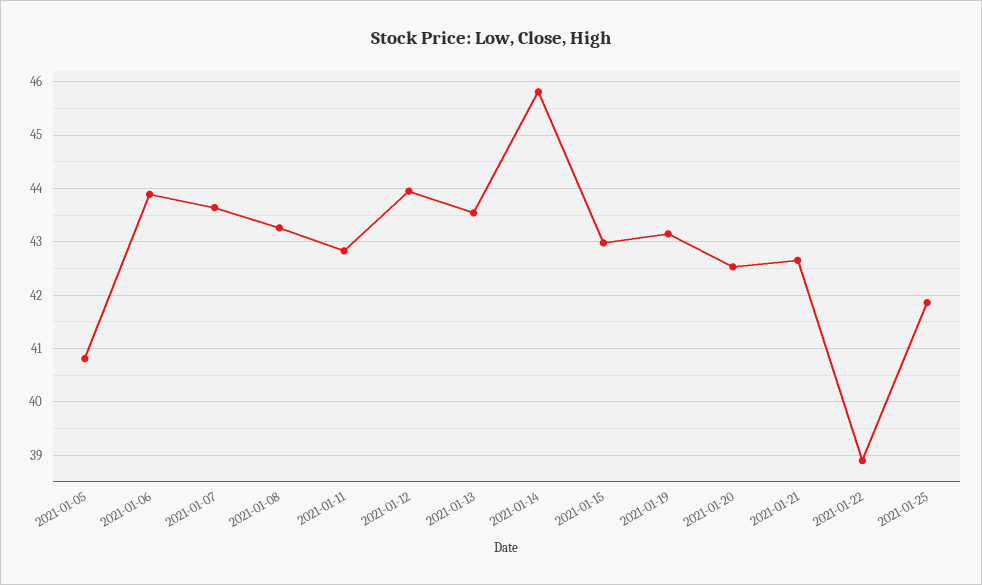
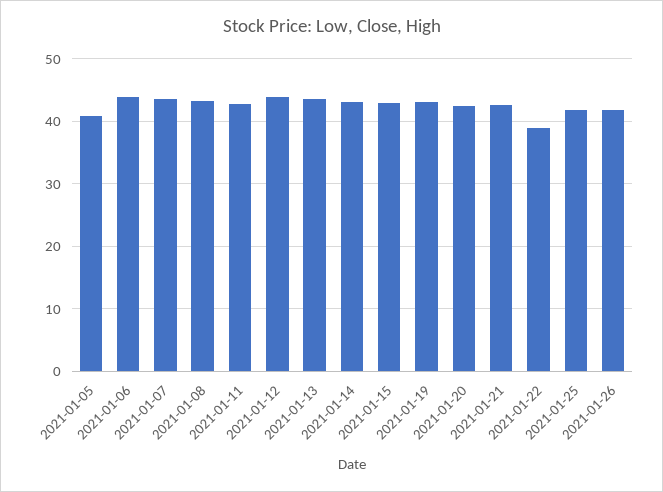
2021-01-14: 45.8 -> 43
2021-01-26: none -> 42

